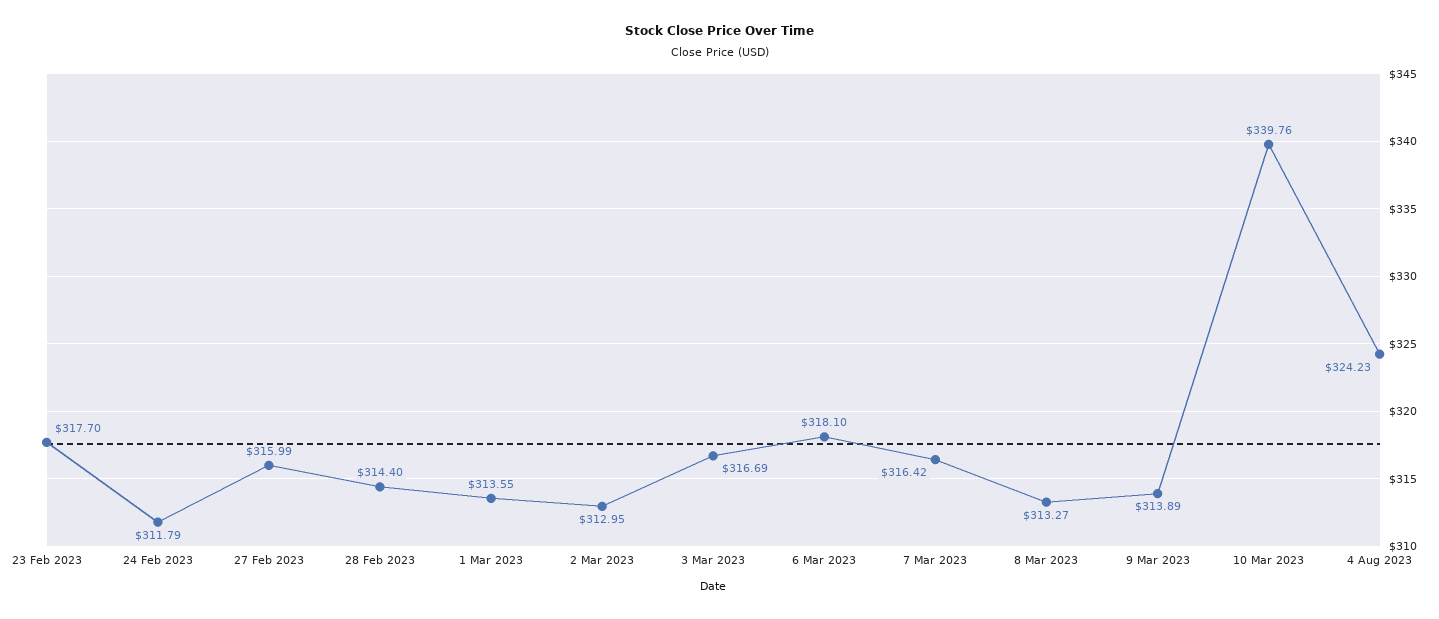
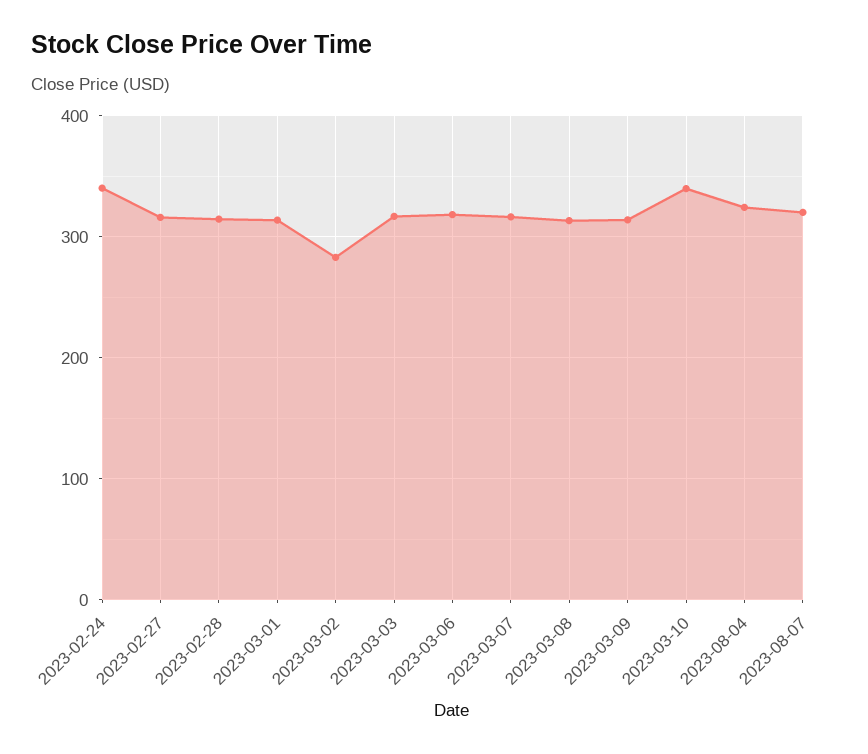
23 Feb 2023: 317.7 -> none
24 Feb 2023: 311.79 -> 340
2 Mar 2023: 312.95 -> 280
2023-08-07: none -> 320

